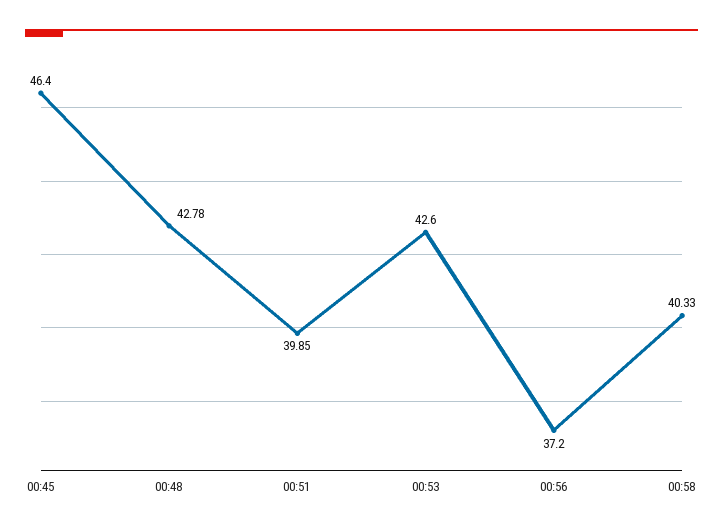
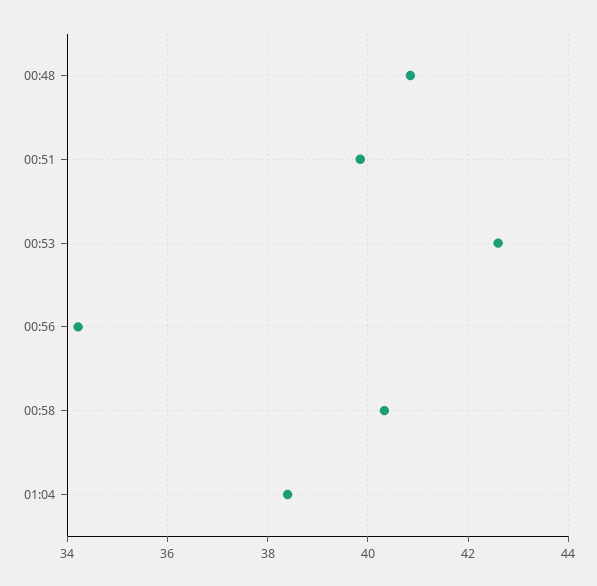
00:45: 46.4 -> none
00:48: 42.78 -> 40.8
00:56: 37.2 -> 34.2
01:04: none -> 38.4

